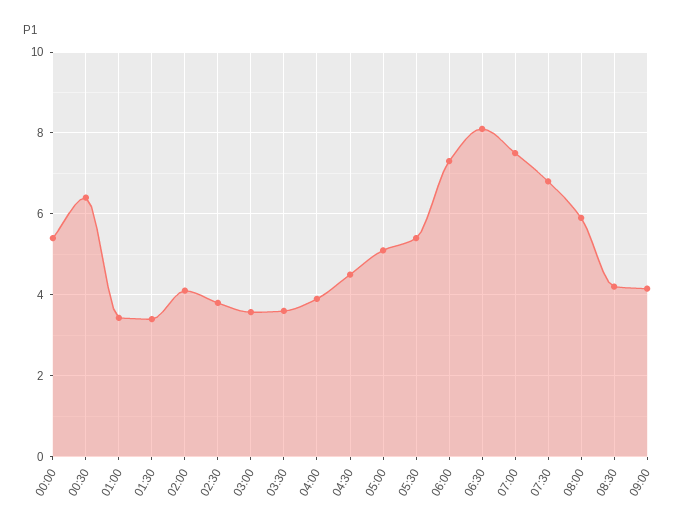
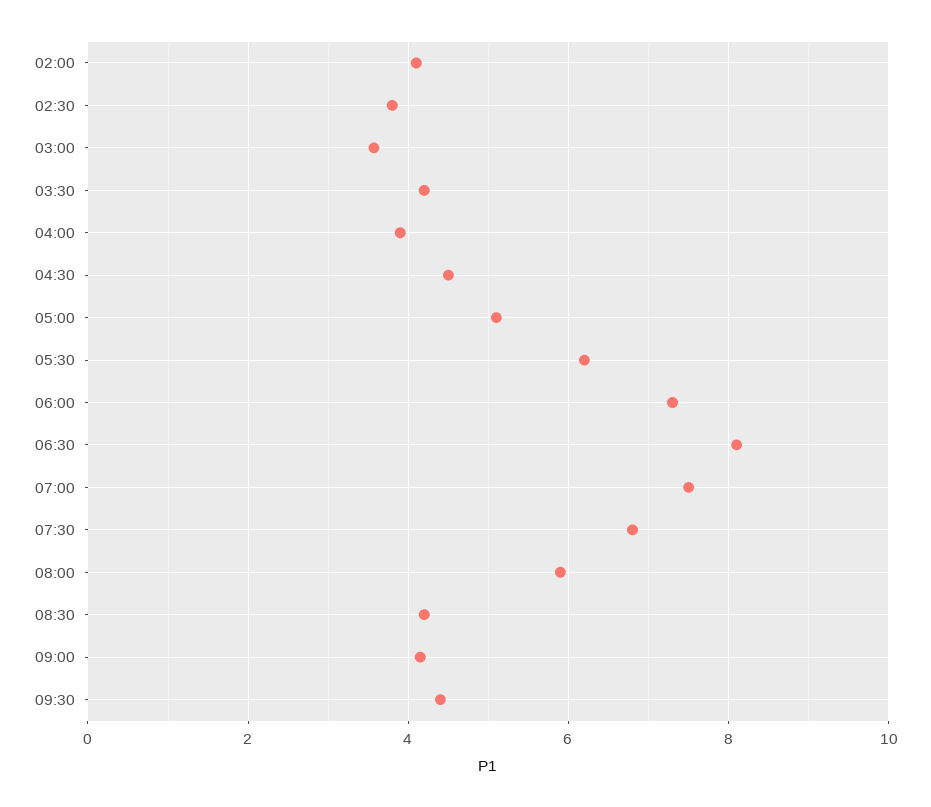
00:00: 5.4 -> none
00:30: 6.4 -> none
01:00: 3.4 -> none
01:30: 3.4 -> none
03:30: 3.6 -> 4.2
05:30: 5.4 -> 6.2
09:30: none -> 4.4

